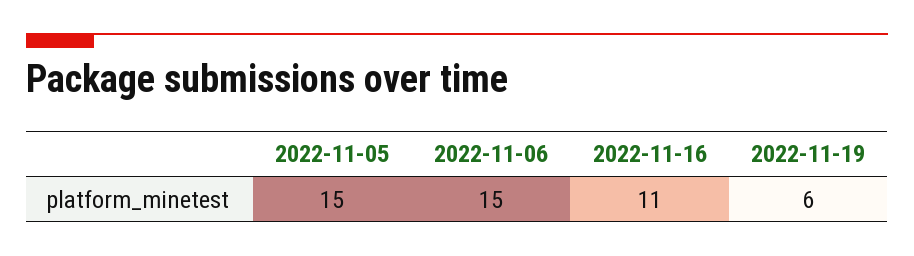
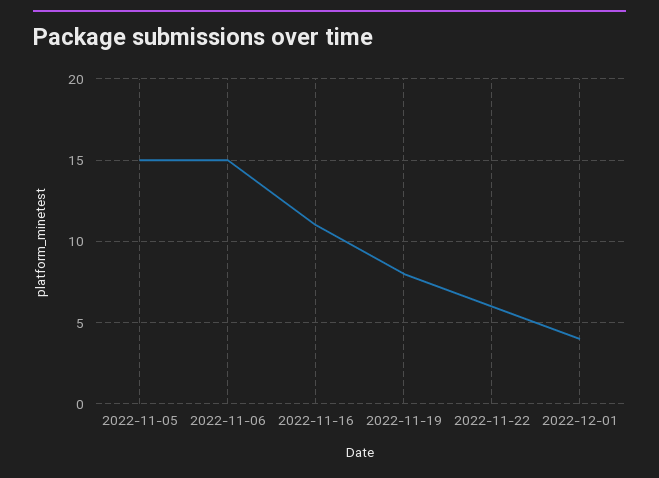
2022-11-19: 6 -> 8
2022-11-22: none -> 6
2022-12-01: none -> 4

